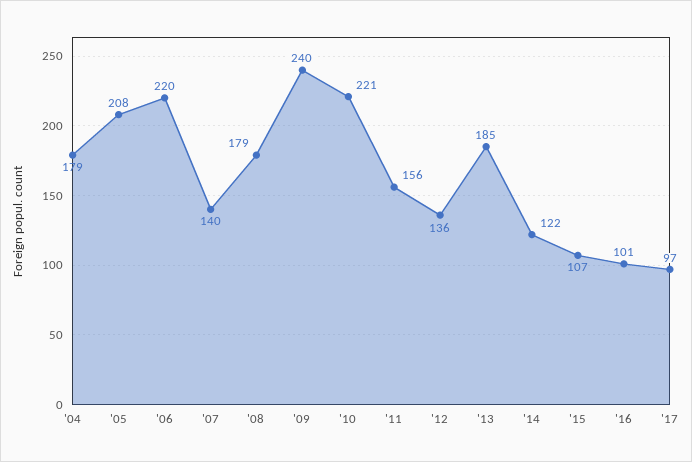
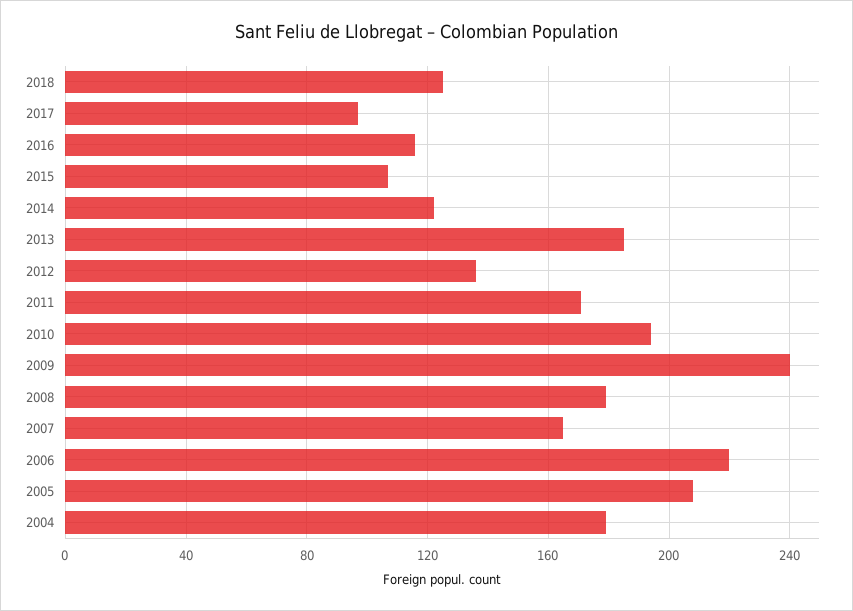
'07: 140 -> 165
'10: 221 -> 195
'11: 156 -> 170
'16: 101 -> 115
2018: none -> 125

